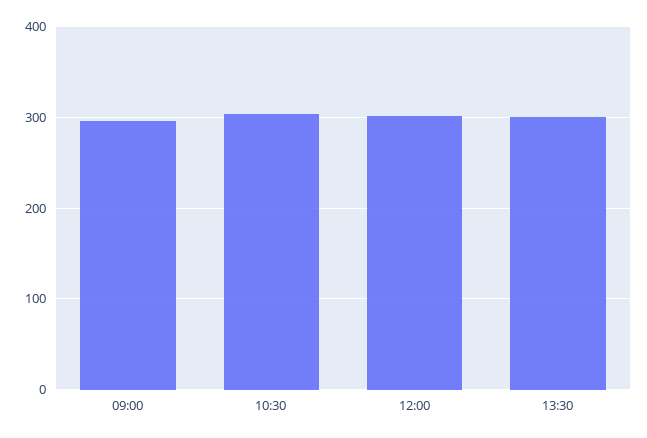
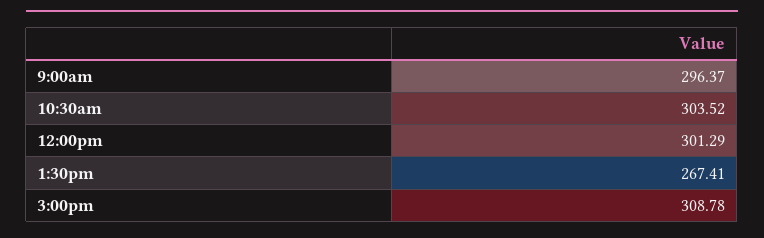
13:30: 300 -> 267.41
3:00pm: none -> 308.78

